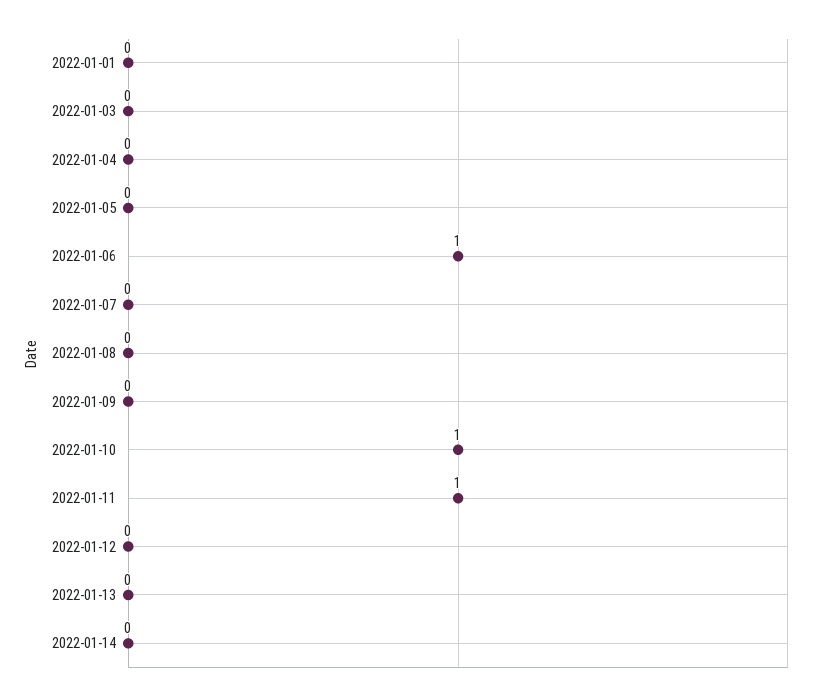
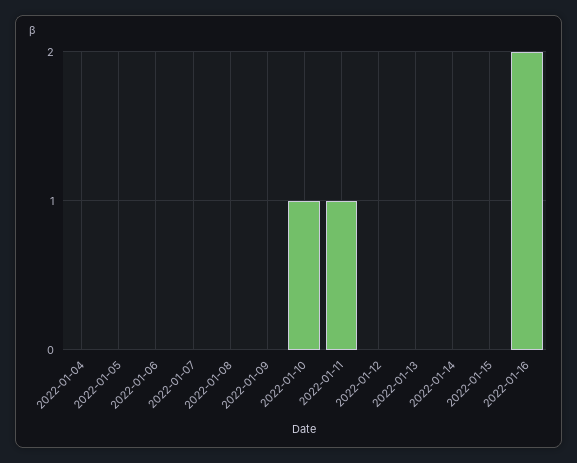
2022-01-01: 0 -> none
2022-01-03: 0 -> none
2022-01-06: 1 -> 0
2022-01-15: none -> 0
2022-01-16: none -> 2

